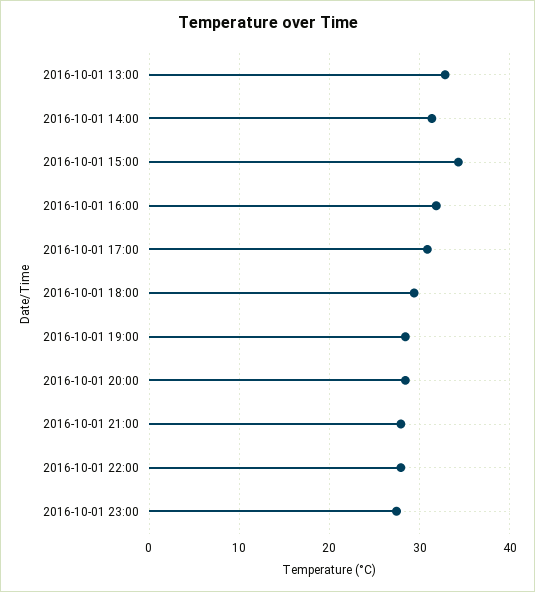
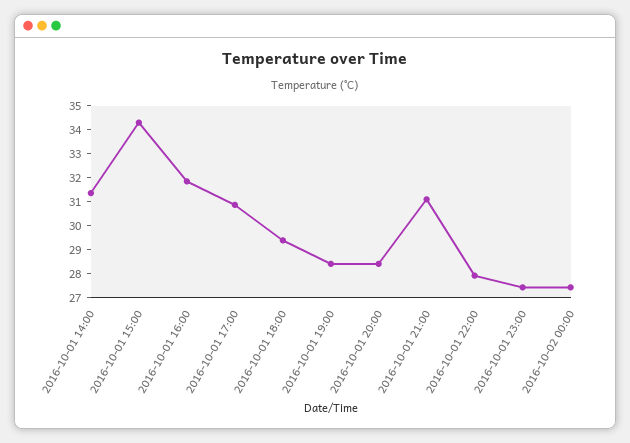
2016-10-01 13:00: 33 -> none
2016-10-01 21:00: 28 -> 31
2016-10-02 00:00: none -> 27.5

